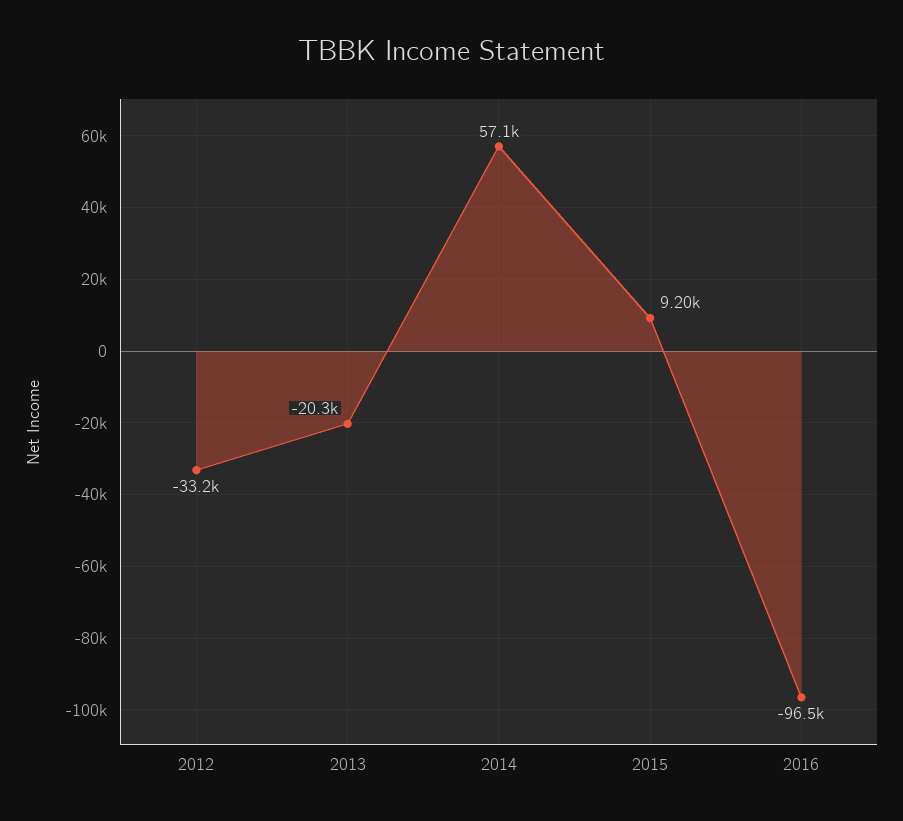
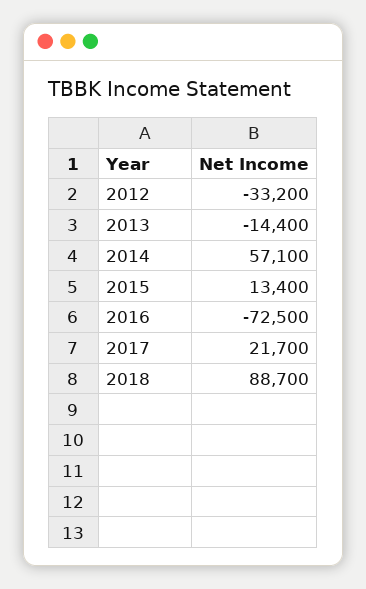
2013: -20300 -> -14400
2015: 9200 -> 13400
2016: -96500 -> -72500
2017: none -> 21700
2018: none -> 88700

